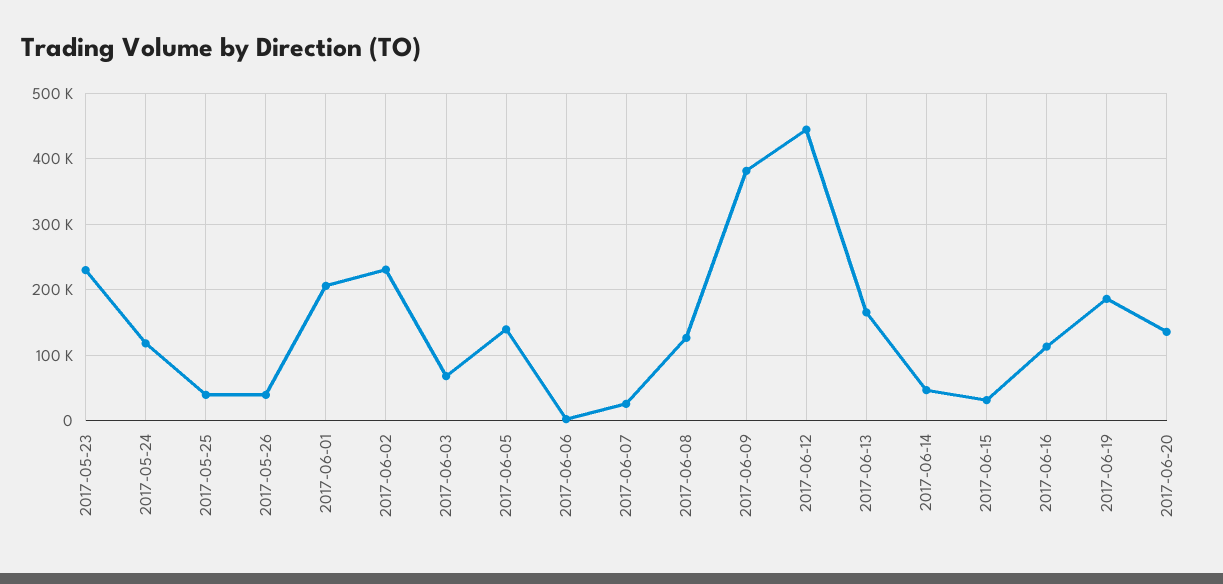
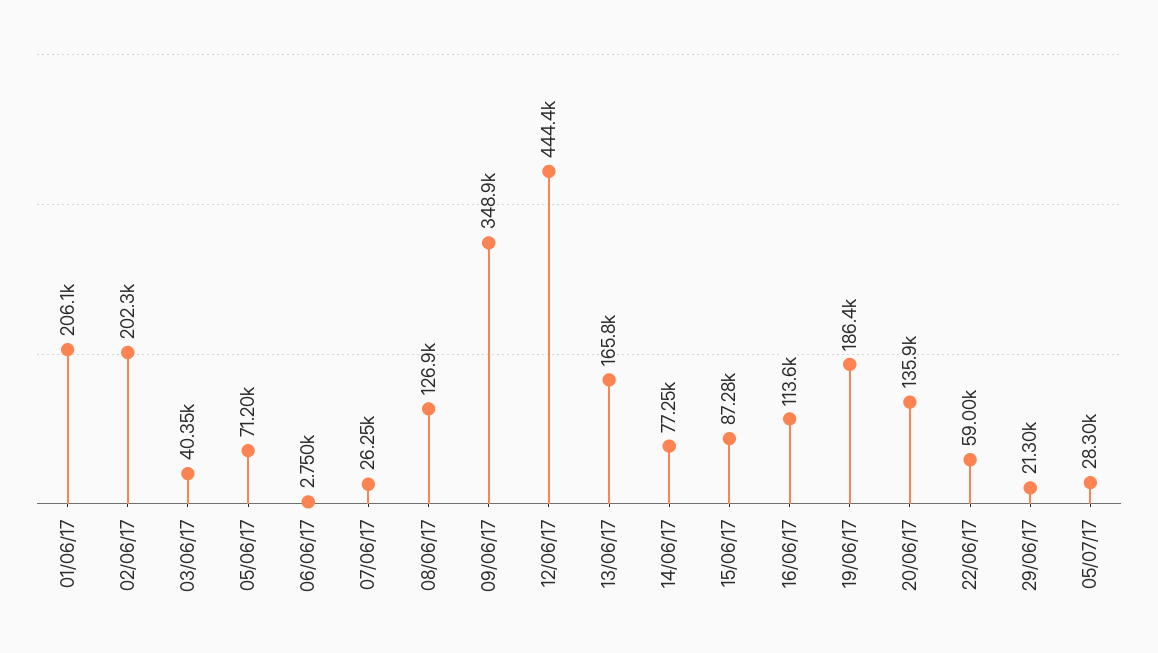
2017-05-23: 230000 -> none
2017-05-24: 120000 -> none
2017-05-25: 40000 -> none
2017-05-26: 40000 -> none
2017-06-02: 230000 -> 202300
2017-06-03: 70000 -> 40350
2017-06-05: 140000 -> 71200
2017-06-09: 380000 -> 348900
2017-06-14: 50000 -> 77250
2017-06-15: 30000 -> 87280
22/06/17: none -> 59000
29/06/17: none -> 21300
05/07/17: none -> 28300

